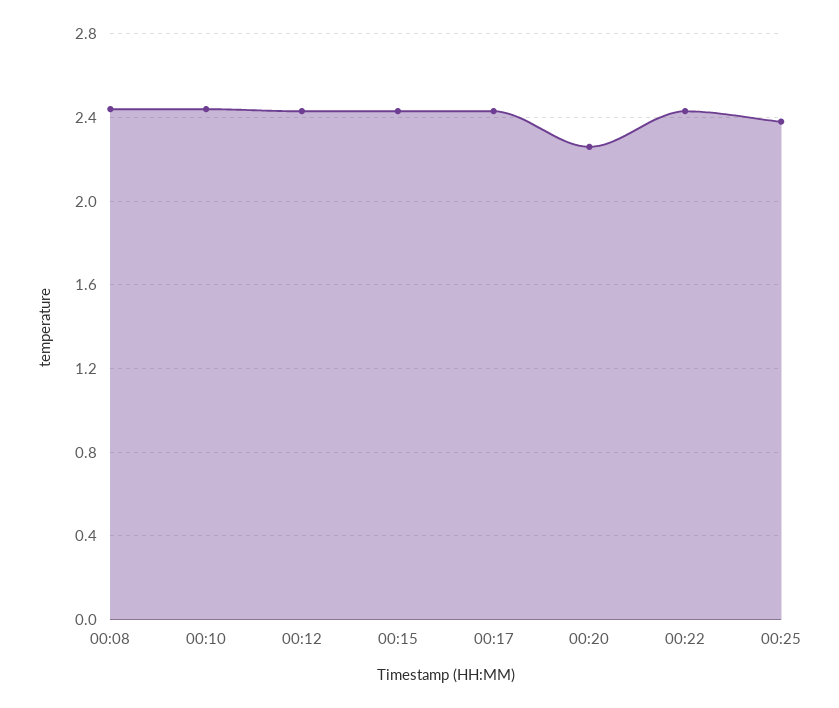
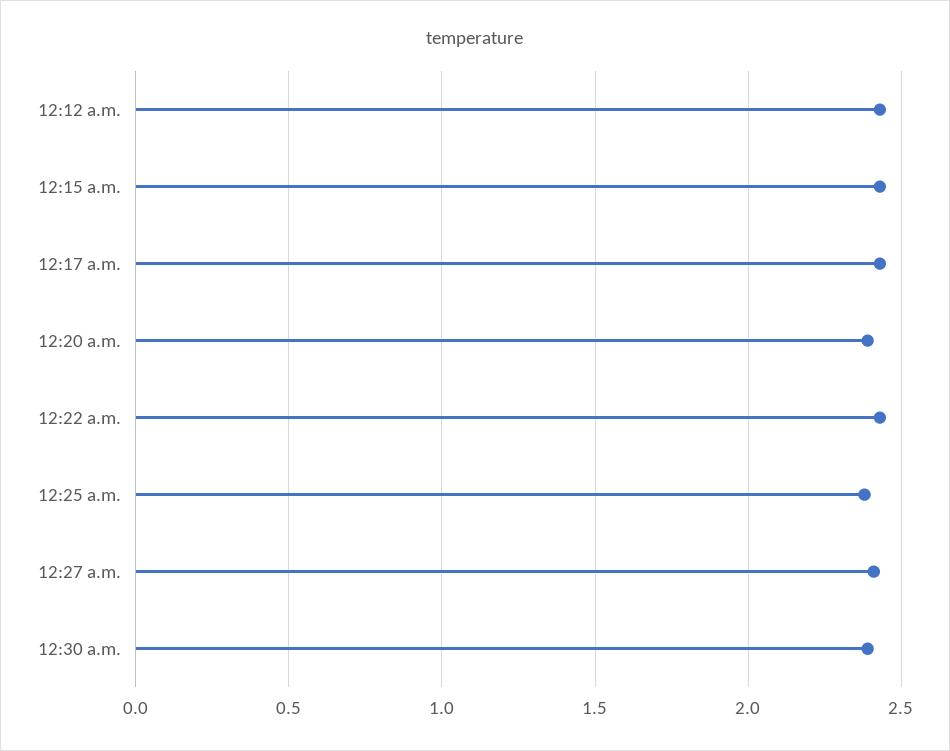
00:08: 2.45 -> none
00:10: 2.45 -> none
00:20: 2.25 -> 2.4
12:27 a.m.: none -> 2.4
12:30 a.m.: none -> 2.4

